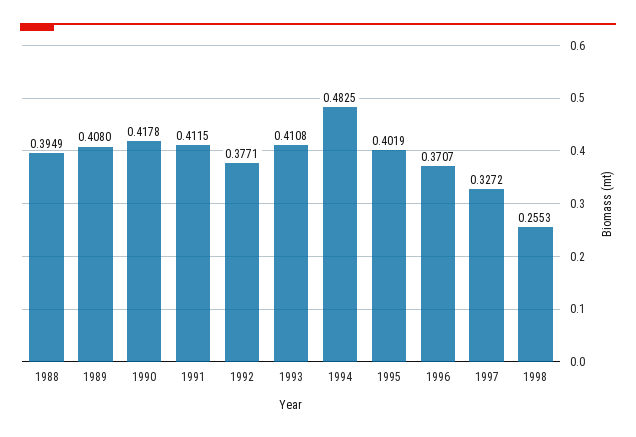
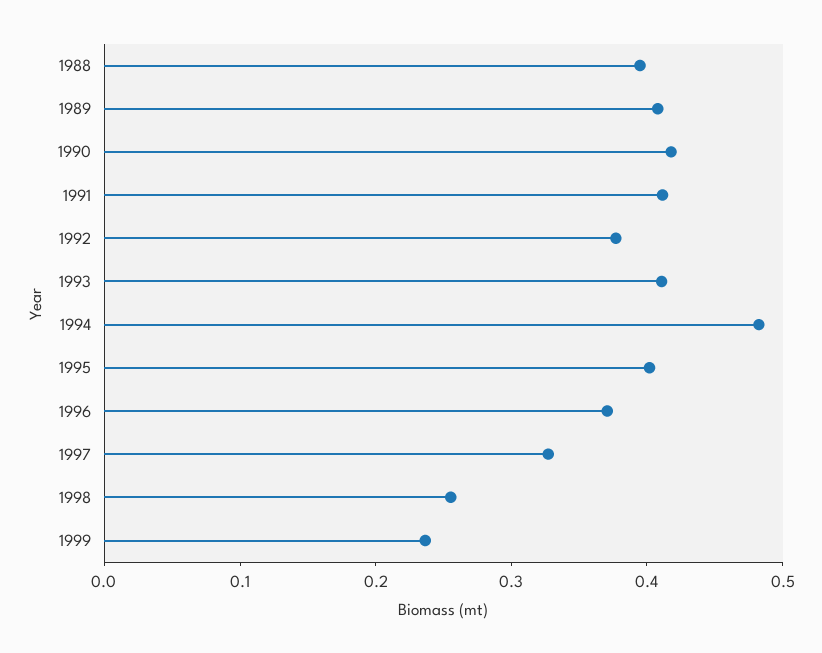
1999: none -> 0.24

